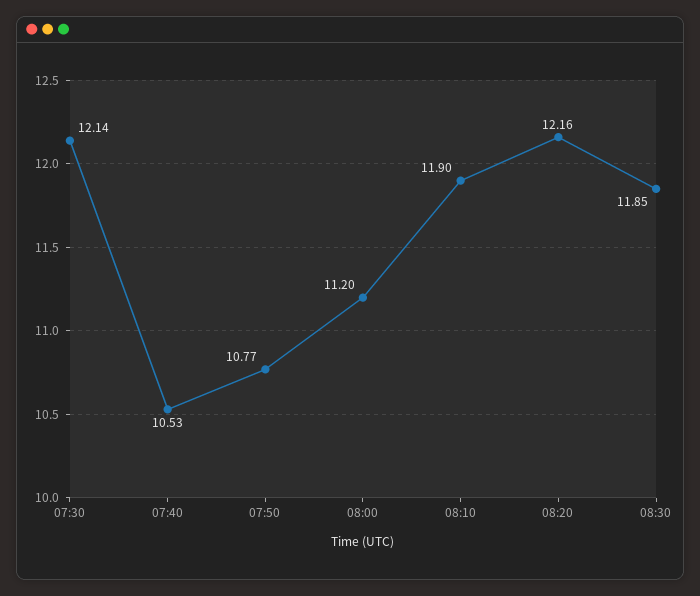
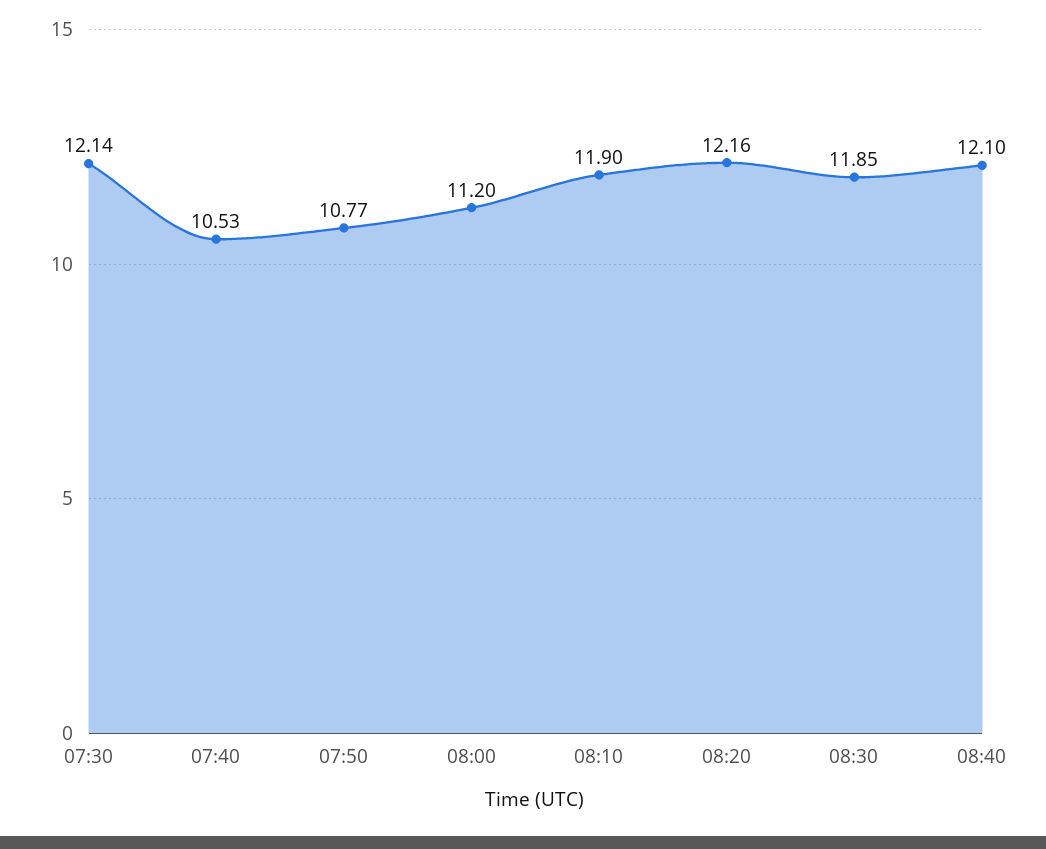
08:40: none -> 12.1

